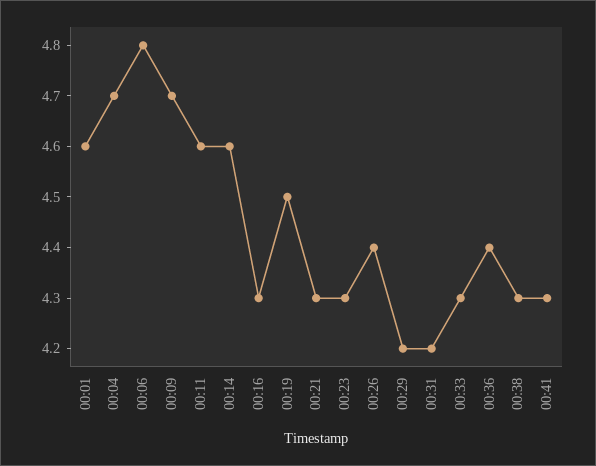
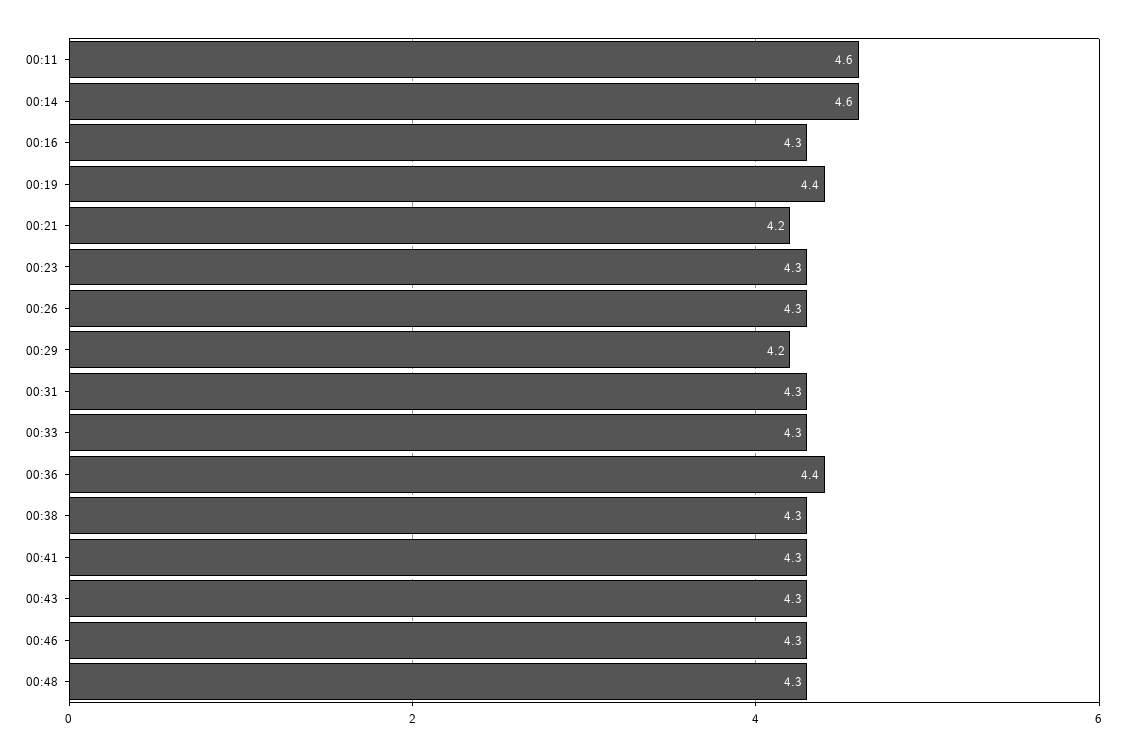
00:01: 4.6 -> none
00:04: 4.7 -> none
00:06: 4.8 -> none
00:09: 4.7 -> none
00:19: 4.5 -> 4.4
00:21: 4.3 -> 4.2
00:26: 4.4 -> 4.3
00:31: 4.2 -> 4.3
00:43: none -> 4.3
00:46: none -> 4.3
00:48: none -> 4.3

